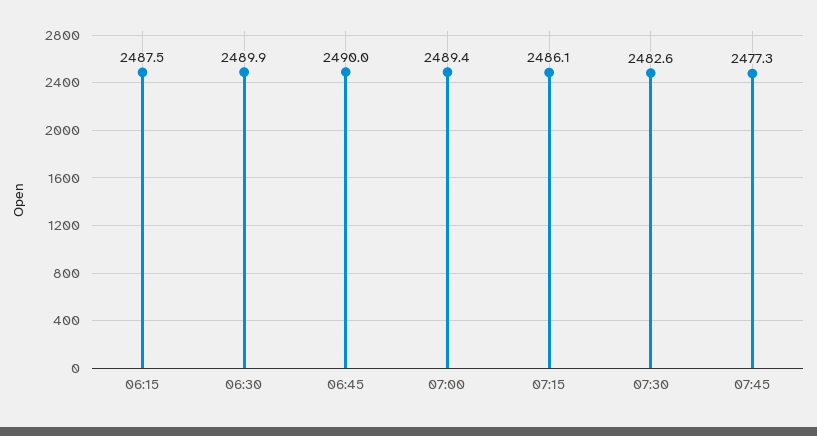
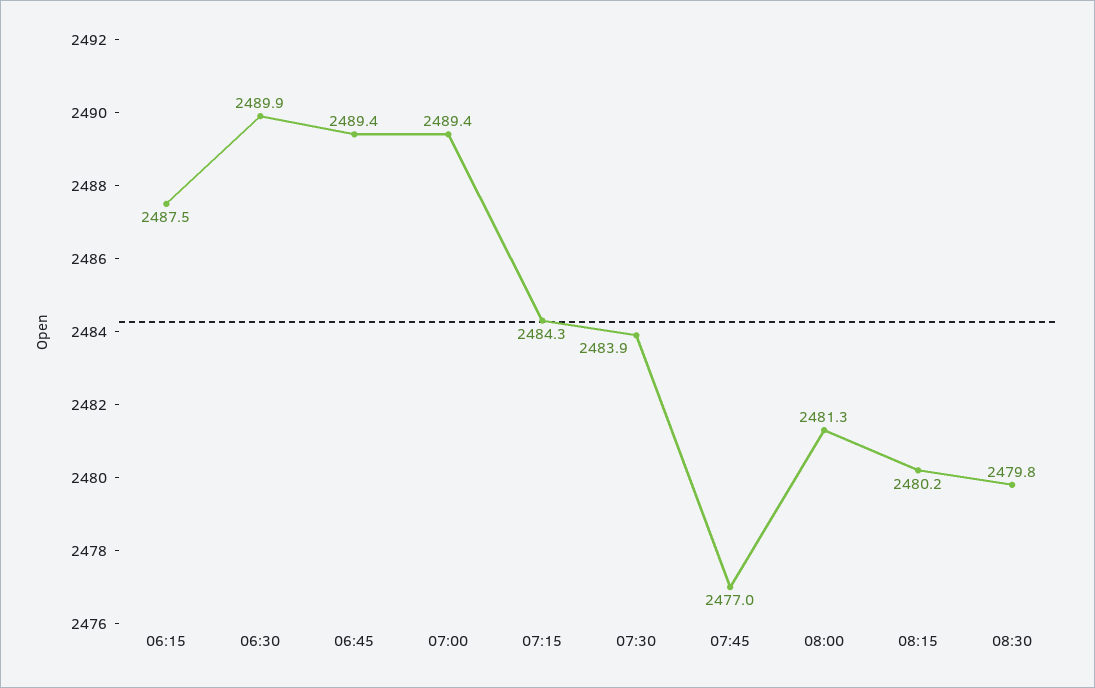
06:45: 2490 -> 2489.4
07:15: 2486.1 -> 2484.3
07:30: 2482.6 -> 2483.9
07:45: 2477.3 -> 2477
08:00: none -> 2481.3
08:15: none -> 2480.2
08:30: none -> 2479.8

